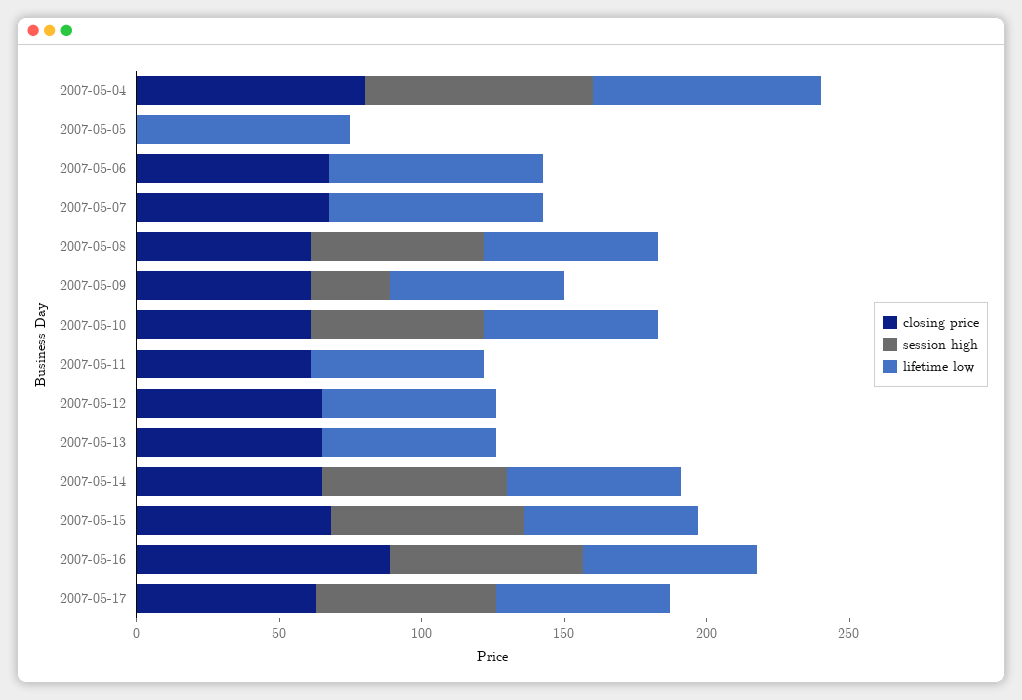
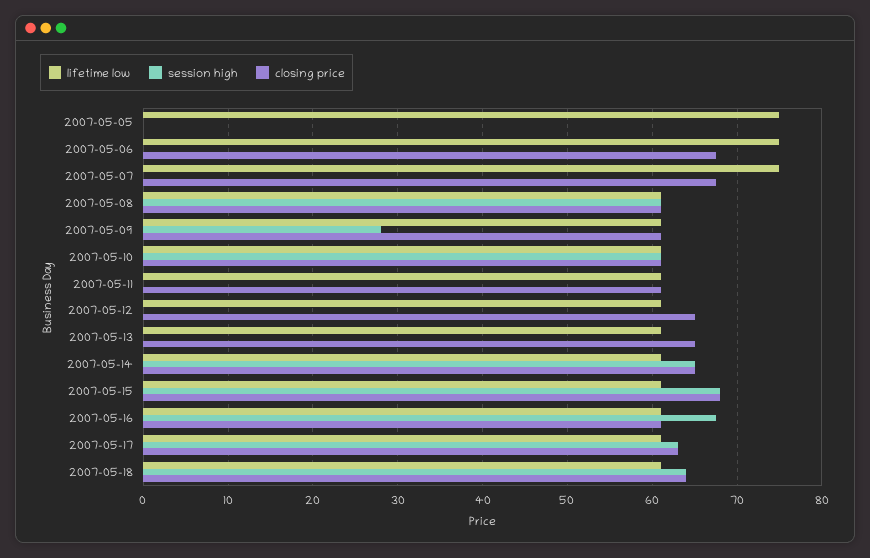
closing price, 2007-05-04: 80 -> none
session high, 2007-05-04: 80 -> none
lifetime low, 2007-05-04: 80 -> none
closing price, 2007-05-16: 90 -> 61
lifetime low, 2007-05-18: none -> 61
session high, 2007-05-18: none -> 64
closing price, 2007-05-18: none -> 64

